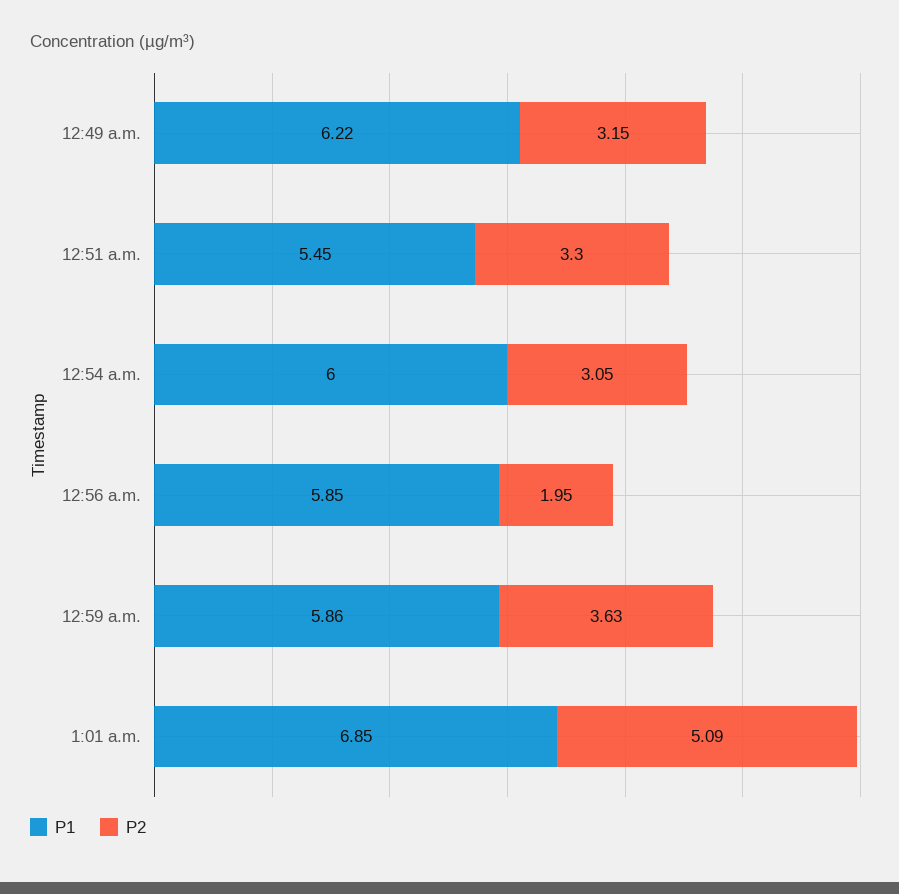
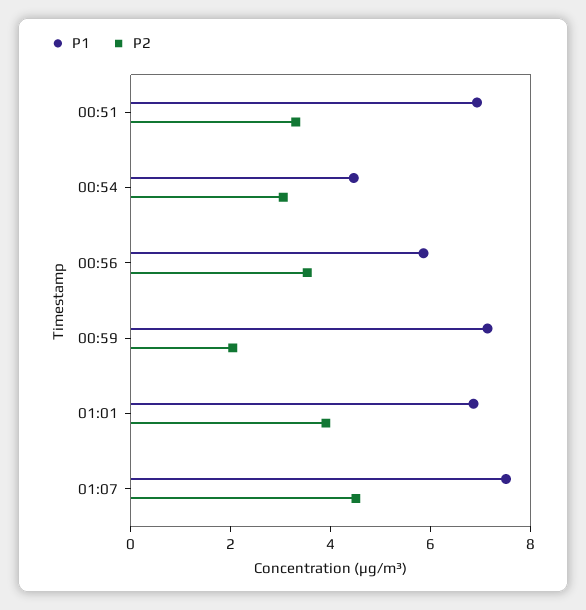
P1, 12:49 a.m.: 6.22 -> none
P2, 12:49 a.m.: 3.15 -> none
P1, 12:51 a.m.: 5.45 -> 7
P1, 12:54 a.m.: 6 -> 4.5
P2, 12:56 a.m.: 1.95 -> 3.5
P1, 12:59 a.m.: 5.86 -> 7
P2, 12:59 a.m.: 3.63 -> 2
P2, 1:01 a.m.: 5.09 -> 4
P1, 01:07: none -> 7.5
P2, 01:07: none -> 4.5

